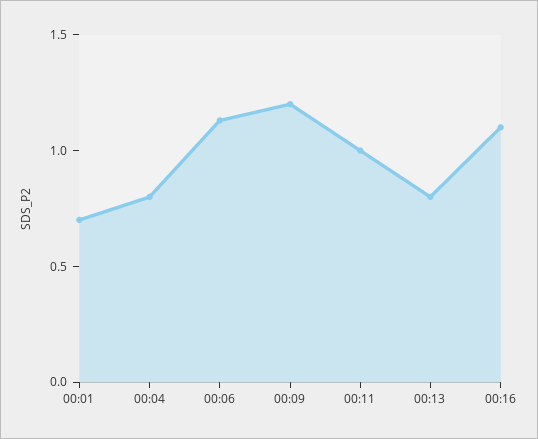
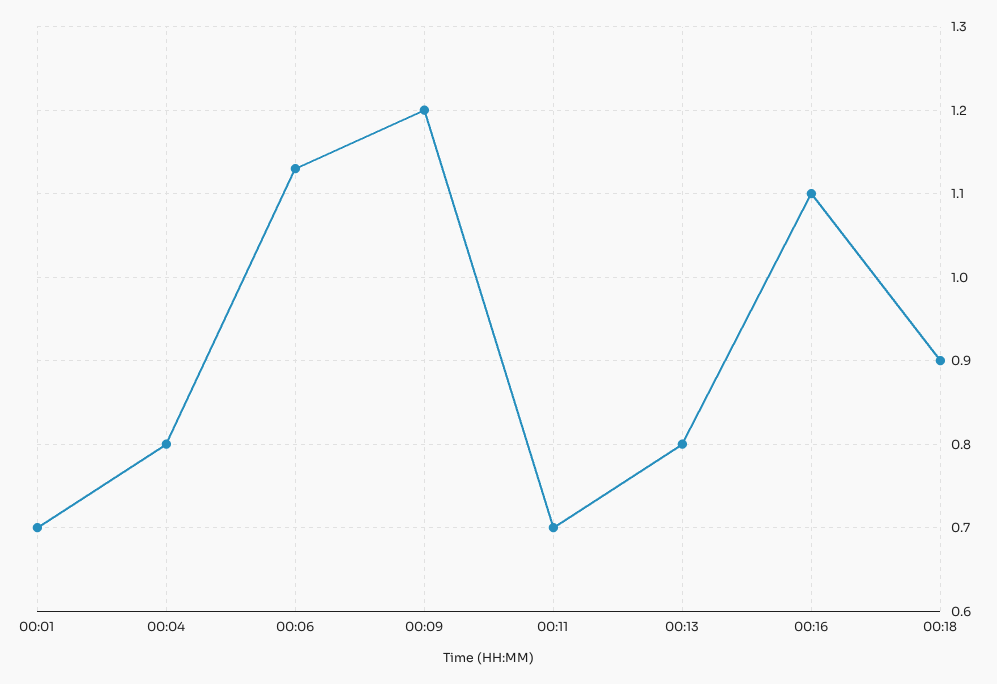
00:11: 1 -> 0.7
00:18: none -> 0.9

